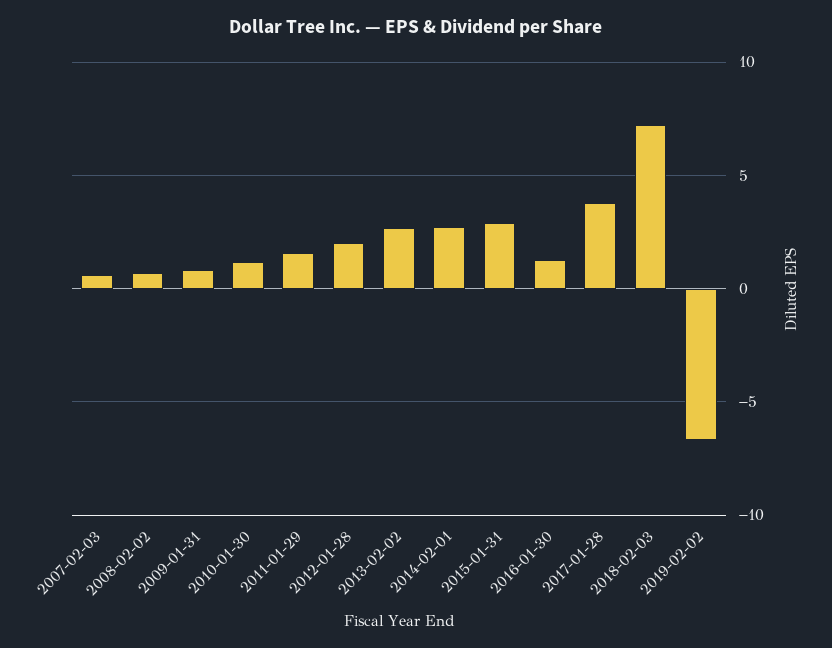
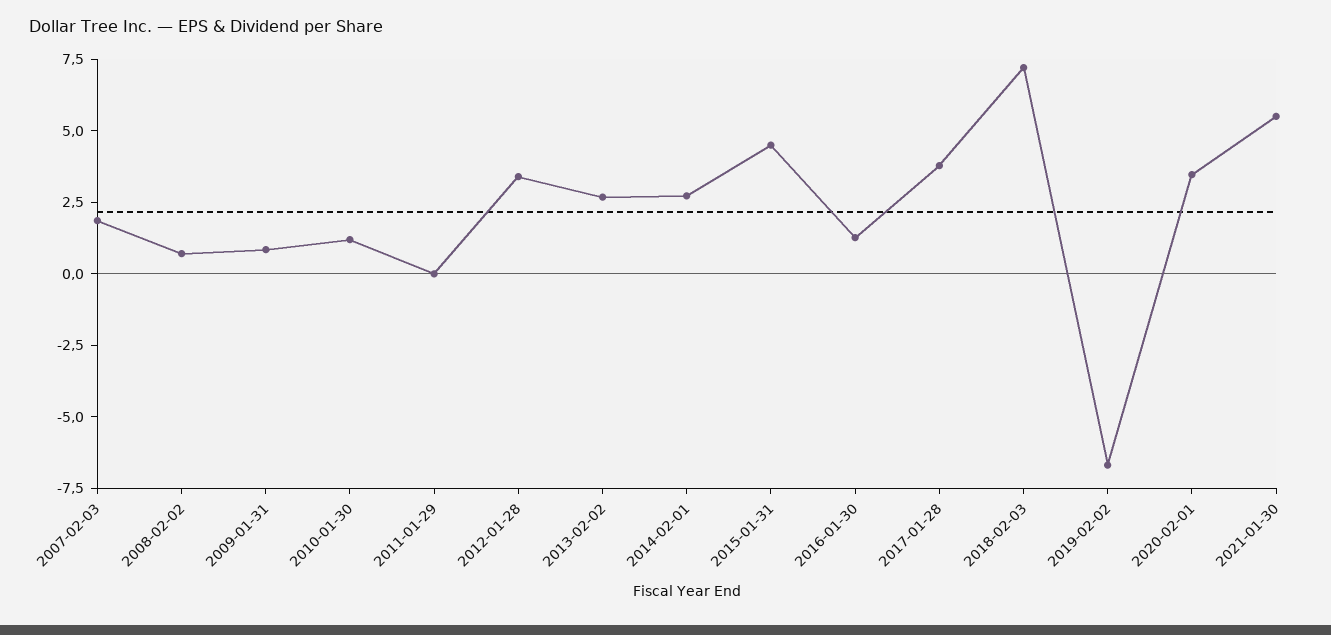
2007-02-03: 0.5 -> 2
2011-01-29: 1.5 -> 0
2012-01-28: 2 -> 3.5
2015-01-31: 3 -> 4.5
2020-02-01: none -> 3.5
2021-01-30: none -> 5.5

